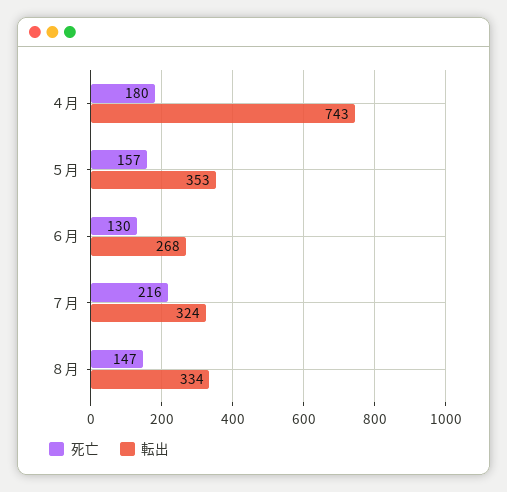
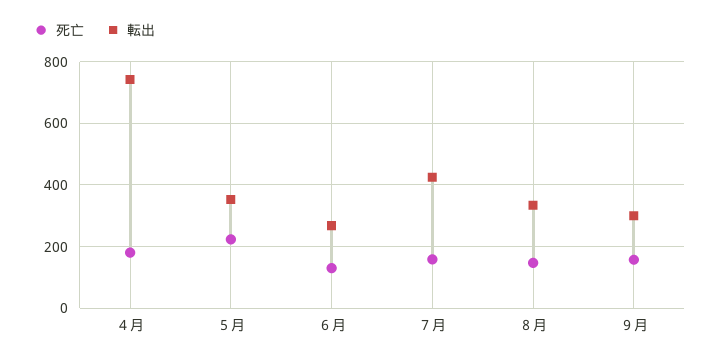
死亡, ５月: 157 -> 220
死亡, ７月: 216 -> 160
転出, ７月: 324 -> 420
死亡, ９月: none -> 160
転出, ９月: none -> 300

